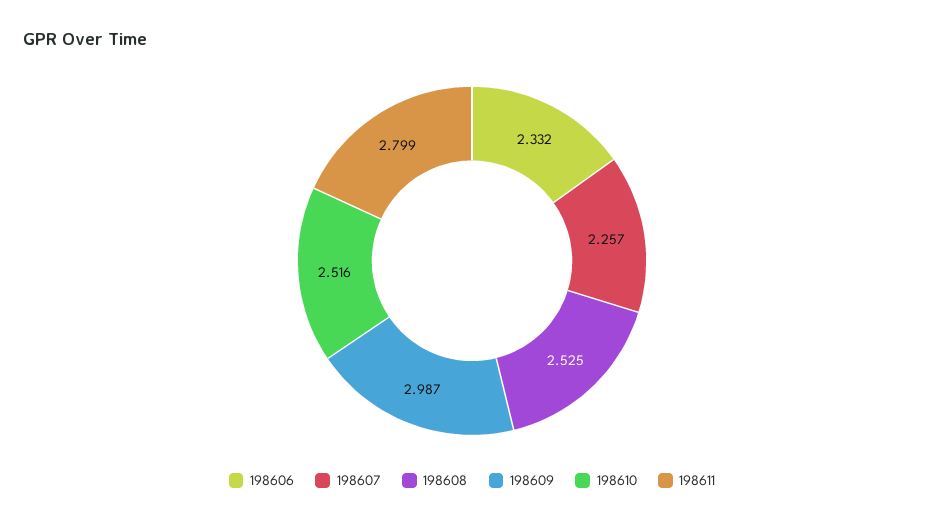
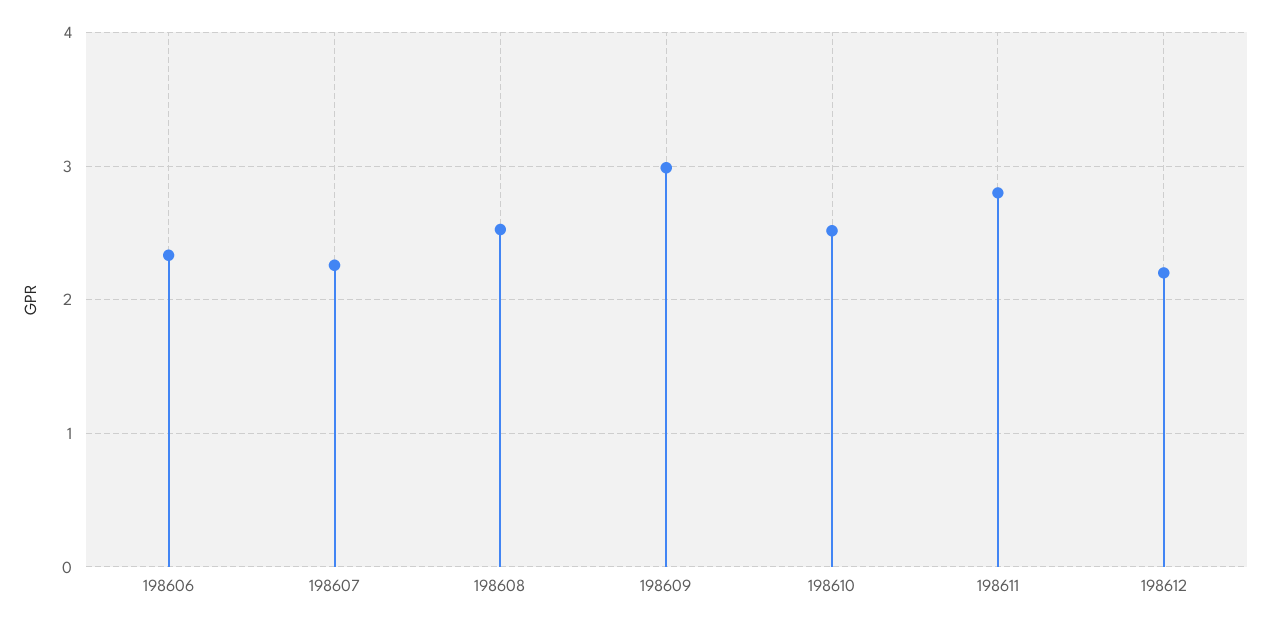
198612: none -> 2.2

